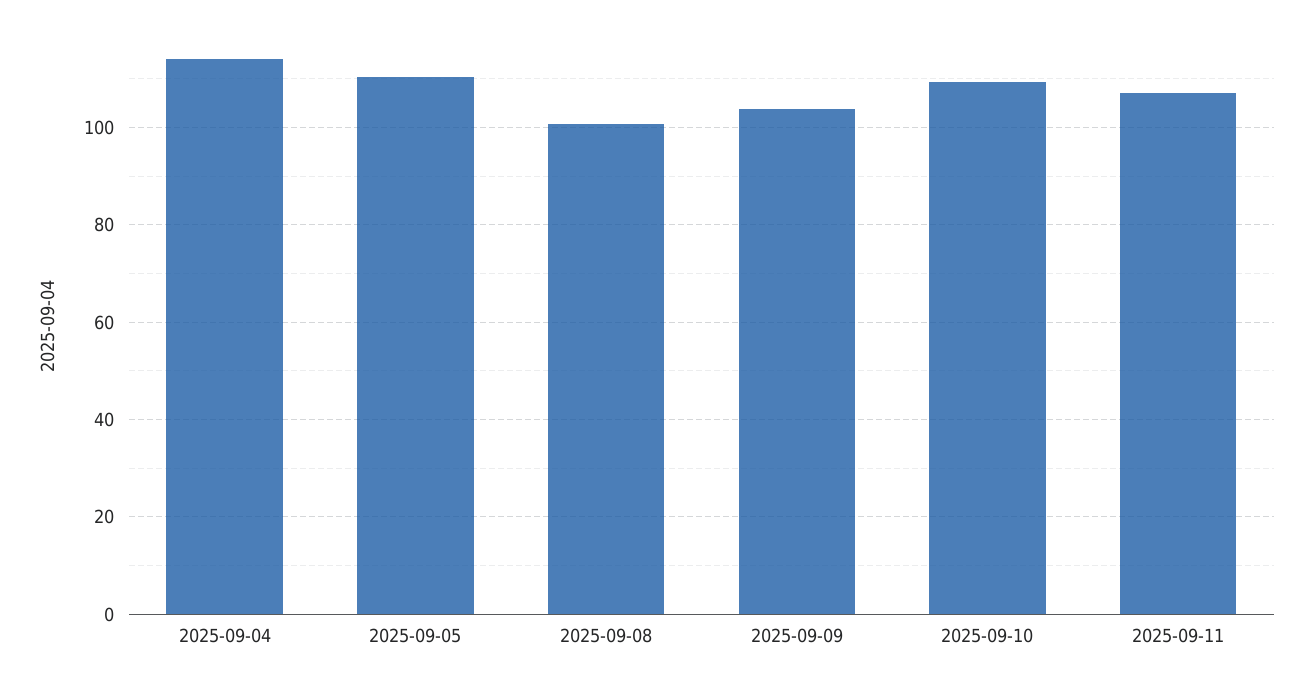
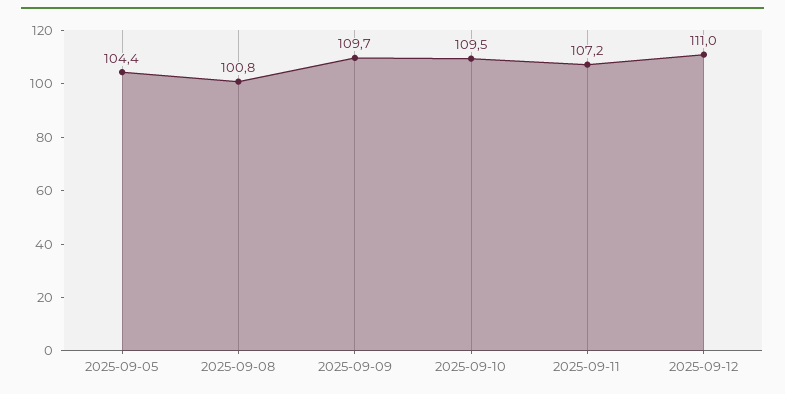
2025-09-04: 114 -> none
2025-09-05: 110 -> 104.4
2025-09-09: 104 -> 109.7
2025-09-12: none -> 111

